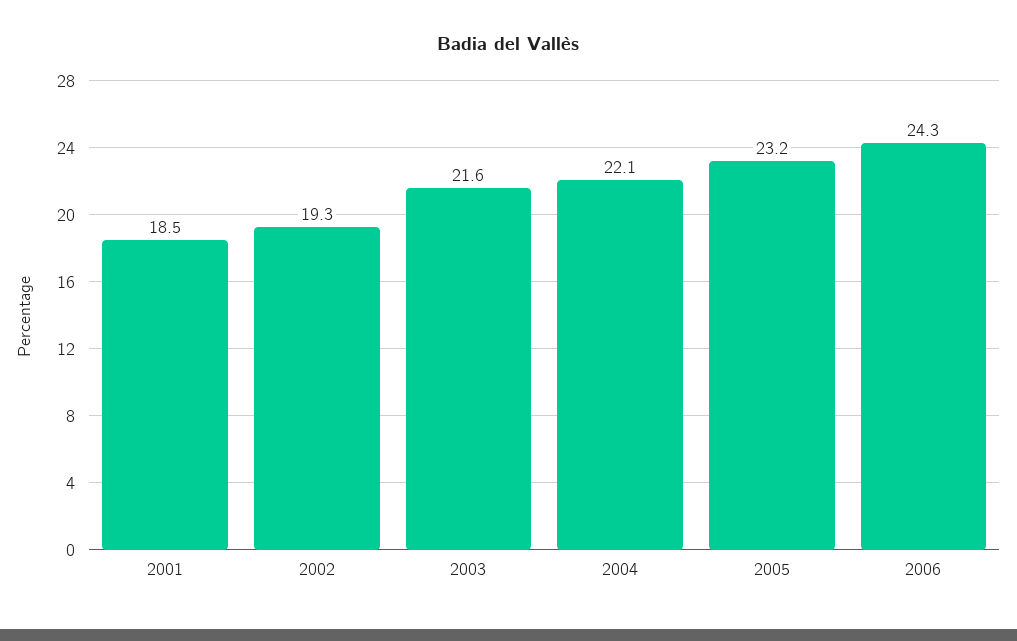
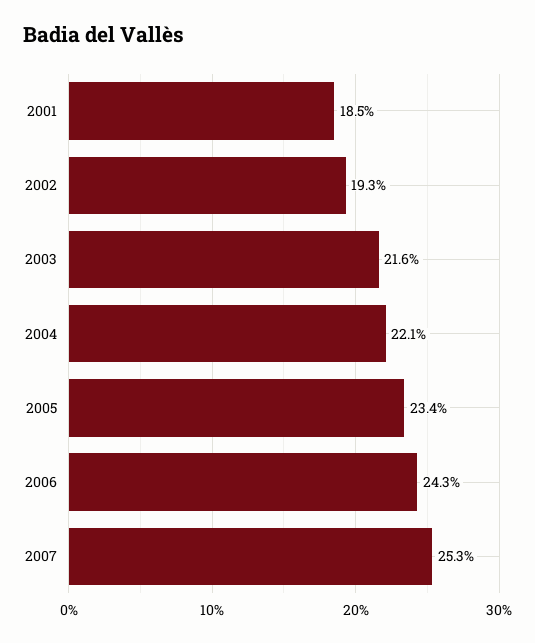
2005: 23.2 -> 23.4
2007: none -> 25.3

